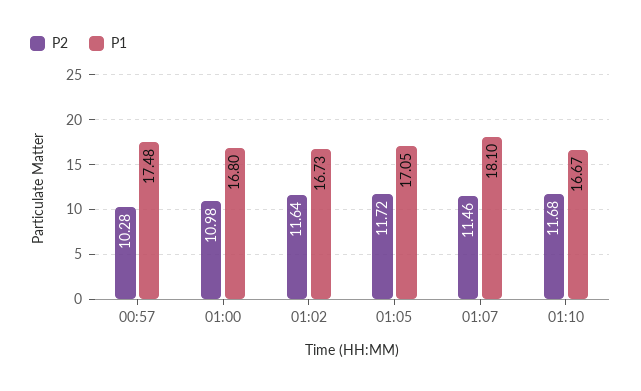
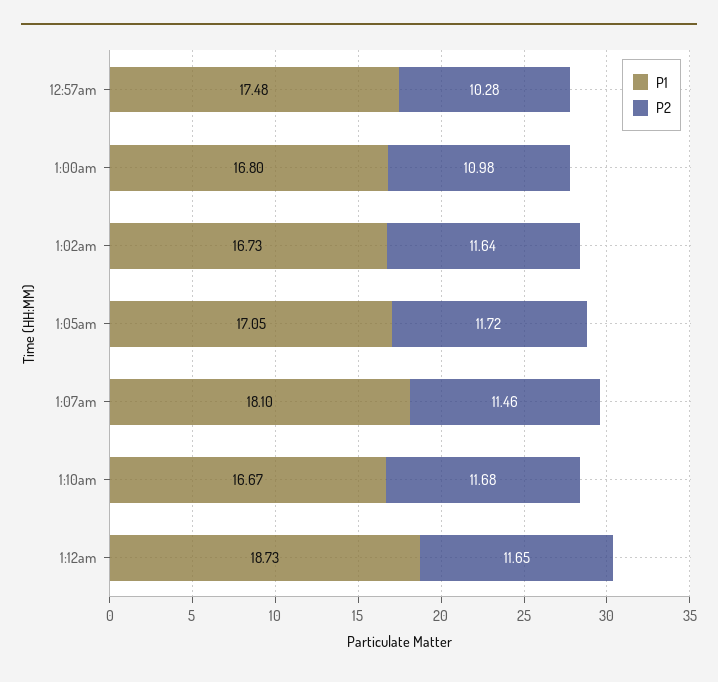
P1, 1:12am: none -> 18.73
P2, 1:12am: none -> 11.65

